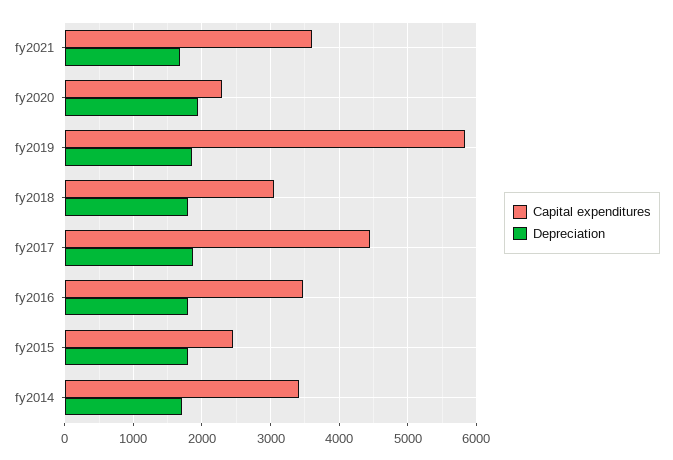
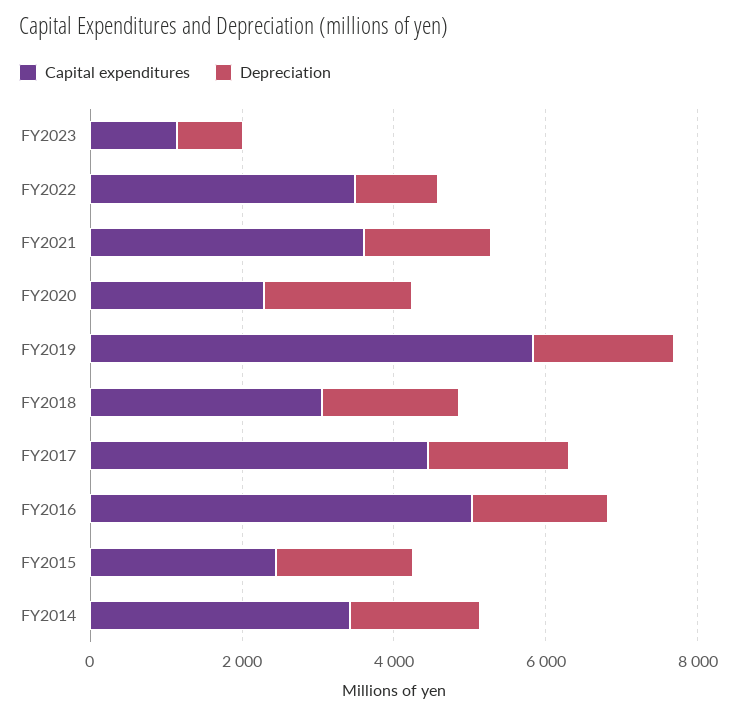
Capital expenditures, fy2016: 3500 -> 5000
Capital expenditures, FY2023: none -> 1000
Depreciation, FY2023: none -> 1000
Capital expenditures, FY2022: none -> 3500
Depreciation, FY2022: none -> 1000

